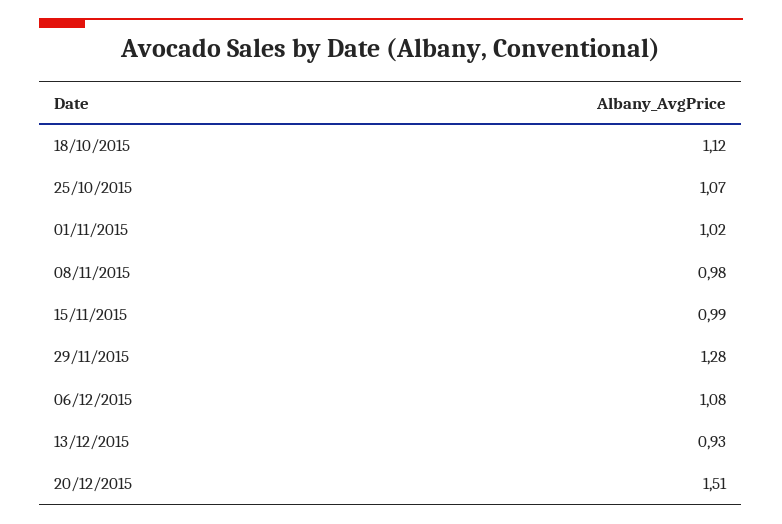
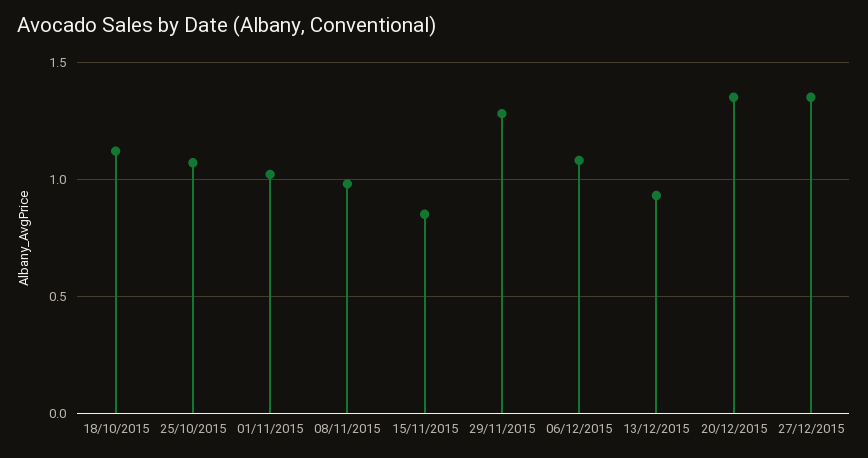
15/11/2015: 0.99 -> 0.85
20/12/2015: 1.51 -> 1.35
27/12/2015: none -> 1.35

